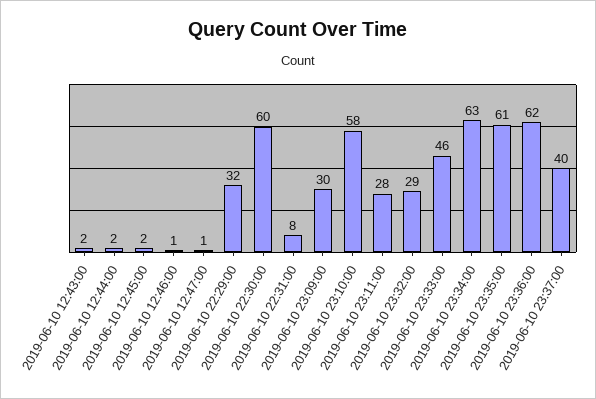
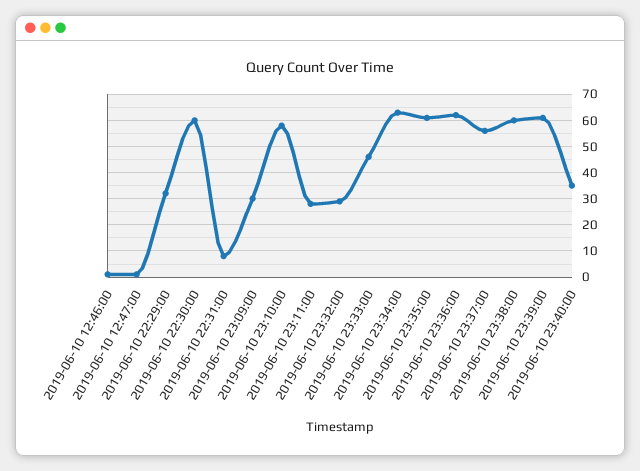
2019-06-10 12:43:00: 2 -> none
2019-06-10 12:44:00: 2 -> none
2019-06-10 12:45:00: 2 -> none
2019-06-10 23:37:00: 40 -> 55
2019-06-10 23:38:00: none -> 60
2019-06-10 23:39:00: none -> 60
2019-06-10 23:40:00: none -> 35

